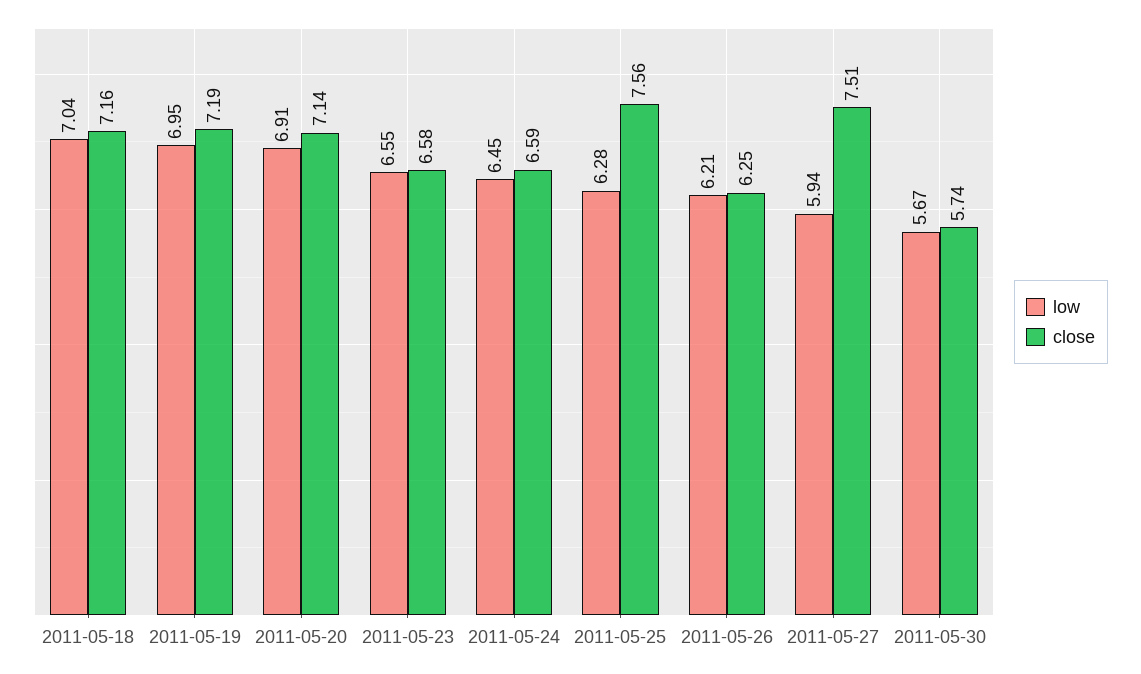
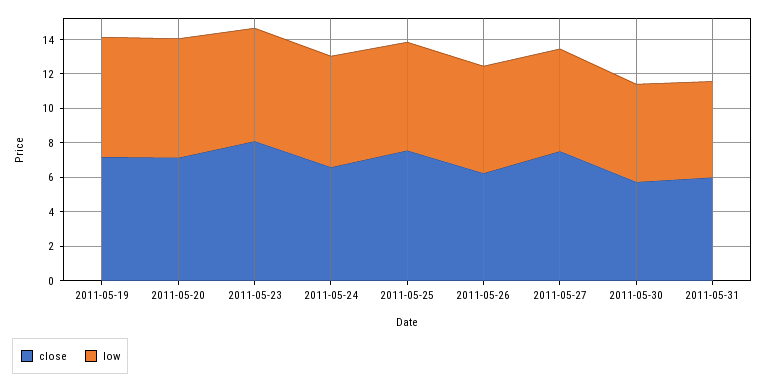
low, 2011-05-18: 7.04 -> none
close, 2011-05-18: 7.16 -> none
close, 2011-05-23: 6.58 -> 8
close, 2011-05-31: none -> 6
low, 2011-05-31: none -> 5.5

